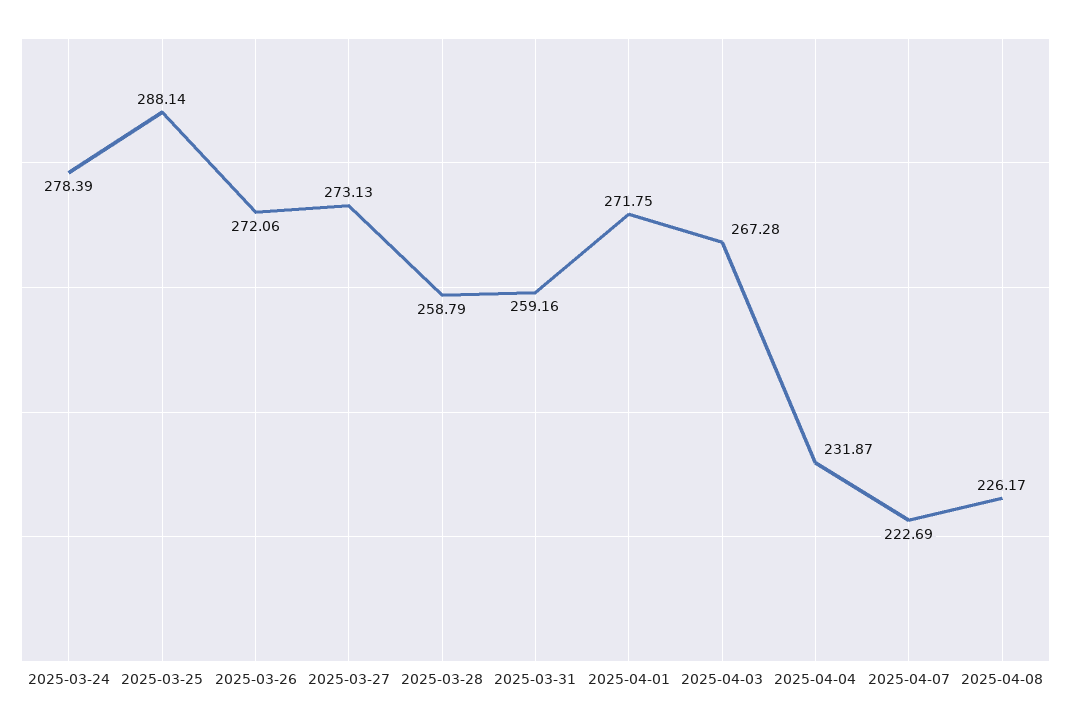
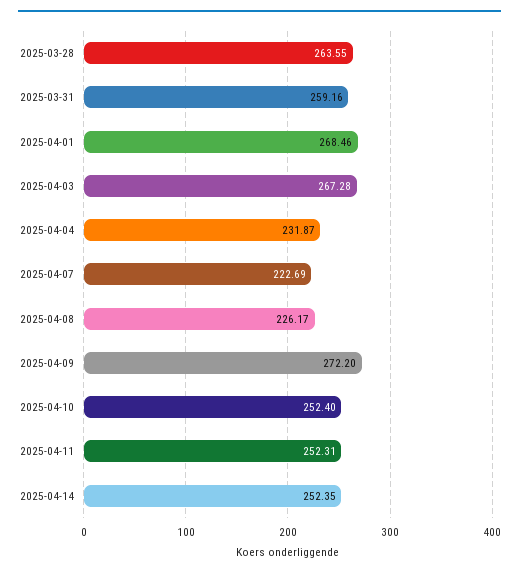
2025-03-24: 278.39 -> none
2025-03-25: 288.14 -> none
2025-03-26: 272.06 -> none
2025-03-27: 273.13 -> none
2025-03-28: 258.79 -> 263.55
2025-04-01: 271.75 -> 268.46
2025-04-09: none -> 272.2
2025-04-10: none -> 252.4
2025-04-11: none -> 252.31
2025-04-14: none -> 252.35

